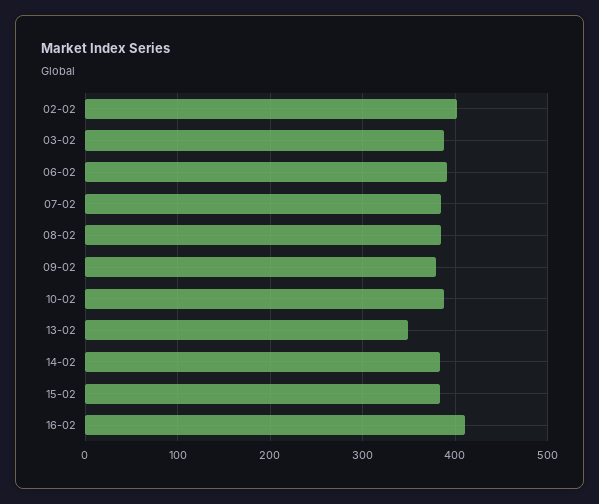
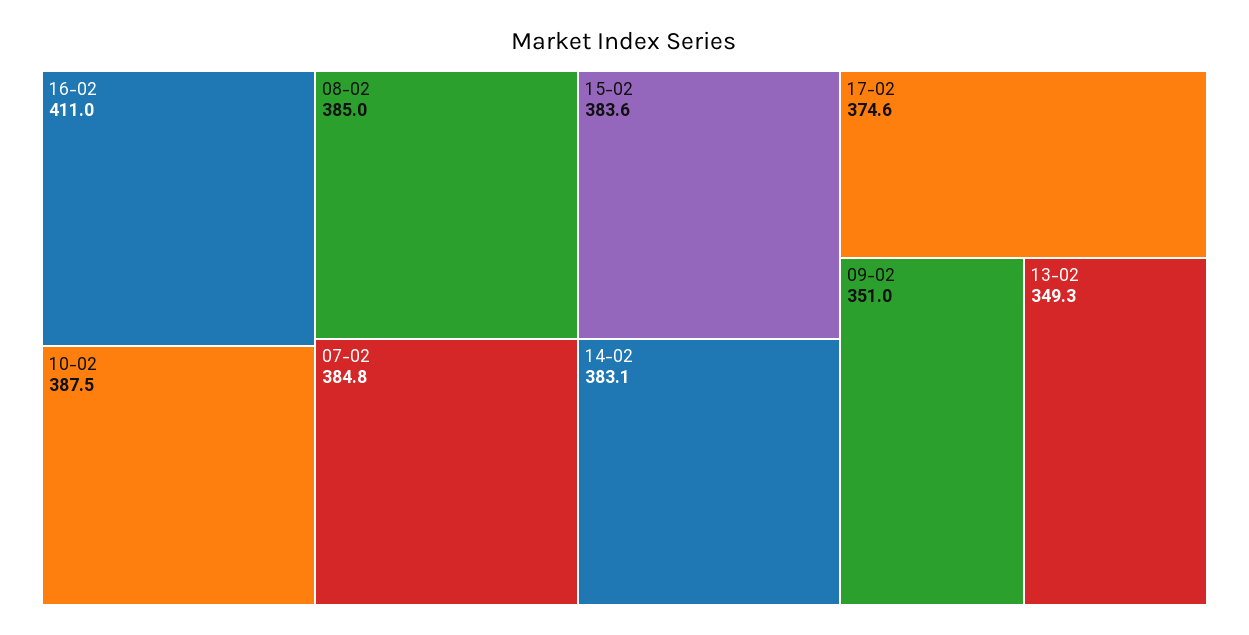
02-02: 400 -> none
03-02: 390 -> none
06-02: 390 -> none
09-02: 380 -> 351
17-02: none -> 374.6

